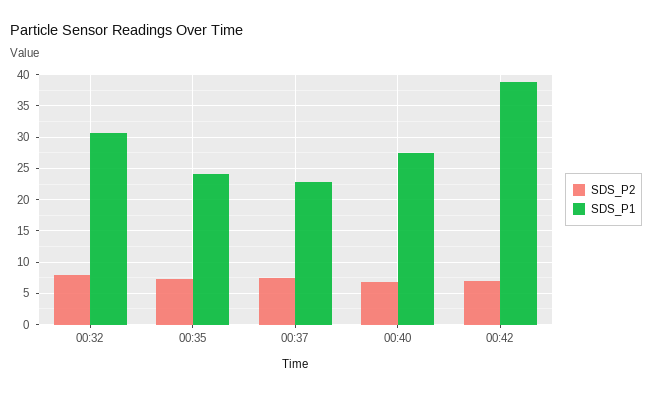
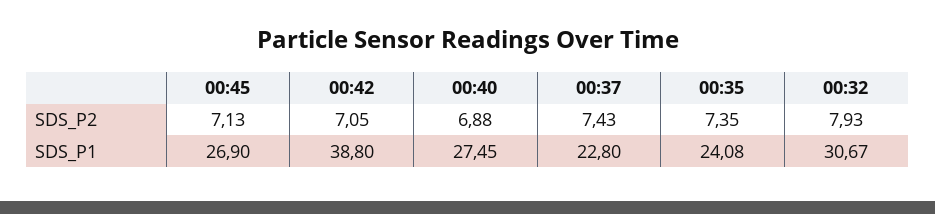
SDS_P2, 00:45: none -> 7.13
SDS_P1, 00:45: none -> 26.9

